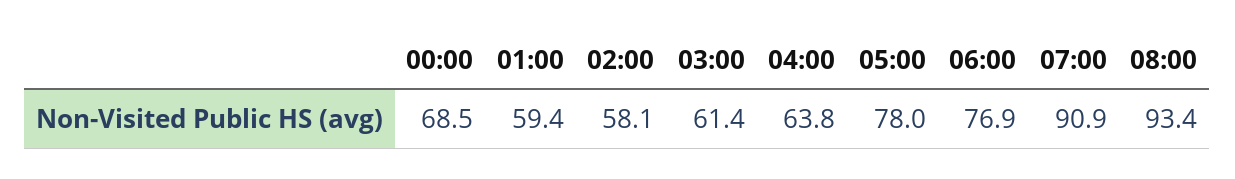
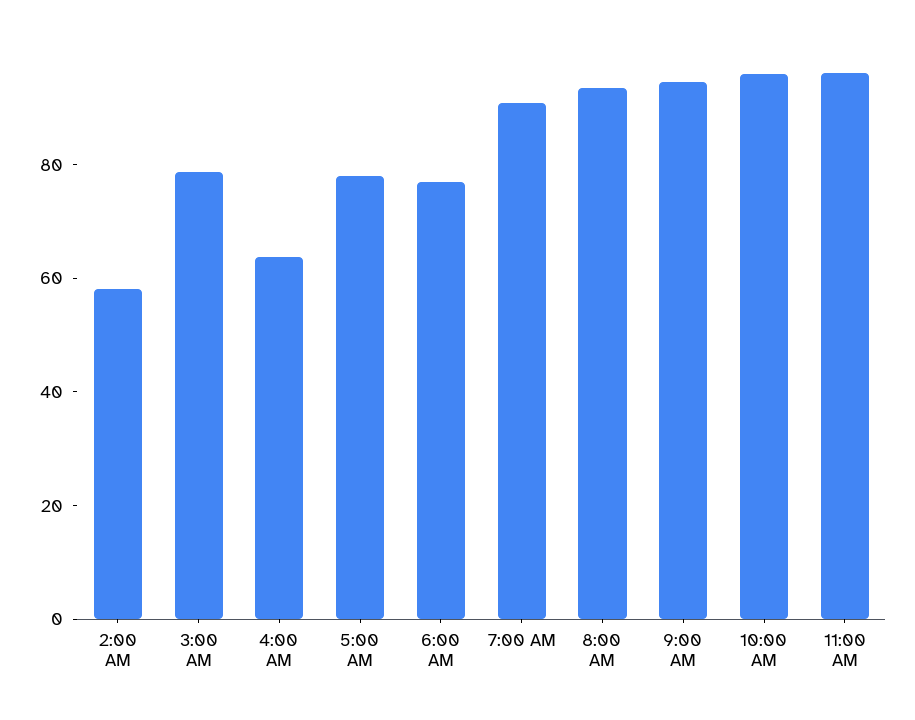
00:00: 68.5 -> none
01:00: 59.4 -> none
03:00: 61.4 -> 80
9:00 AM: none -> 95
10:00 AM: none -> 95
11:00 AM: none -> 95

